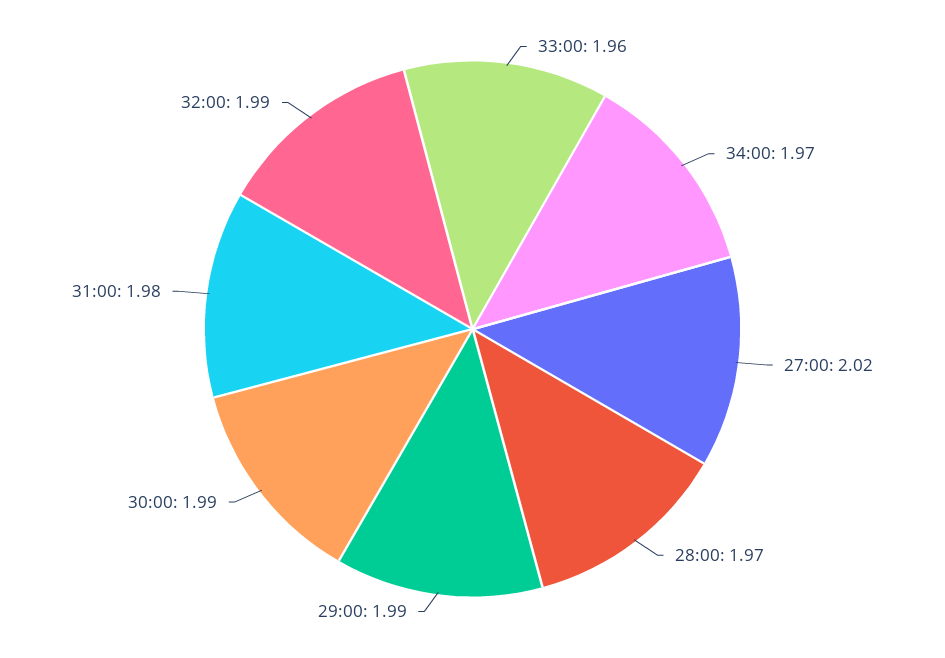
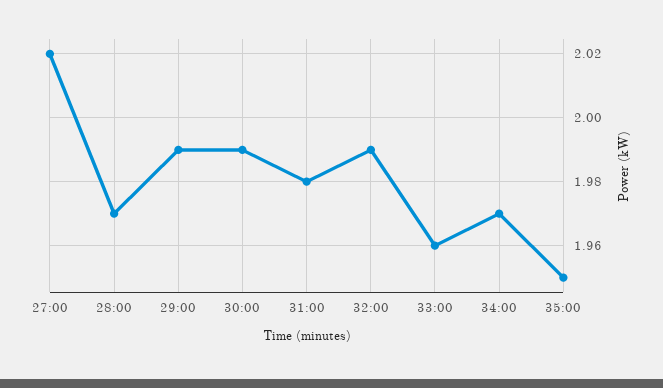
35:00: none -> 1.95

